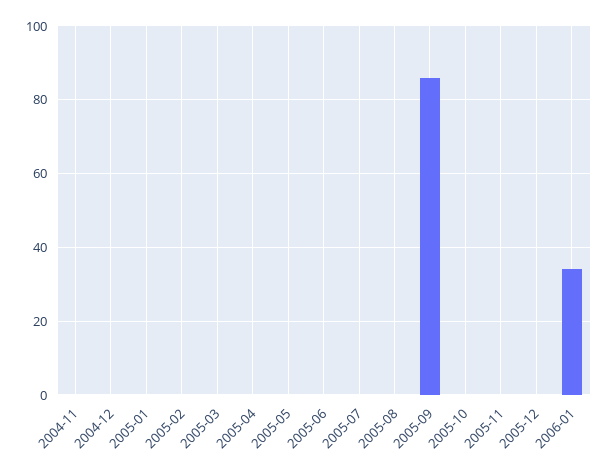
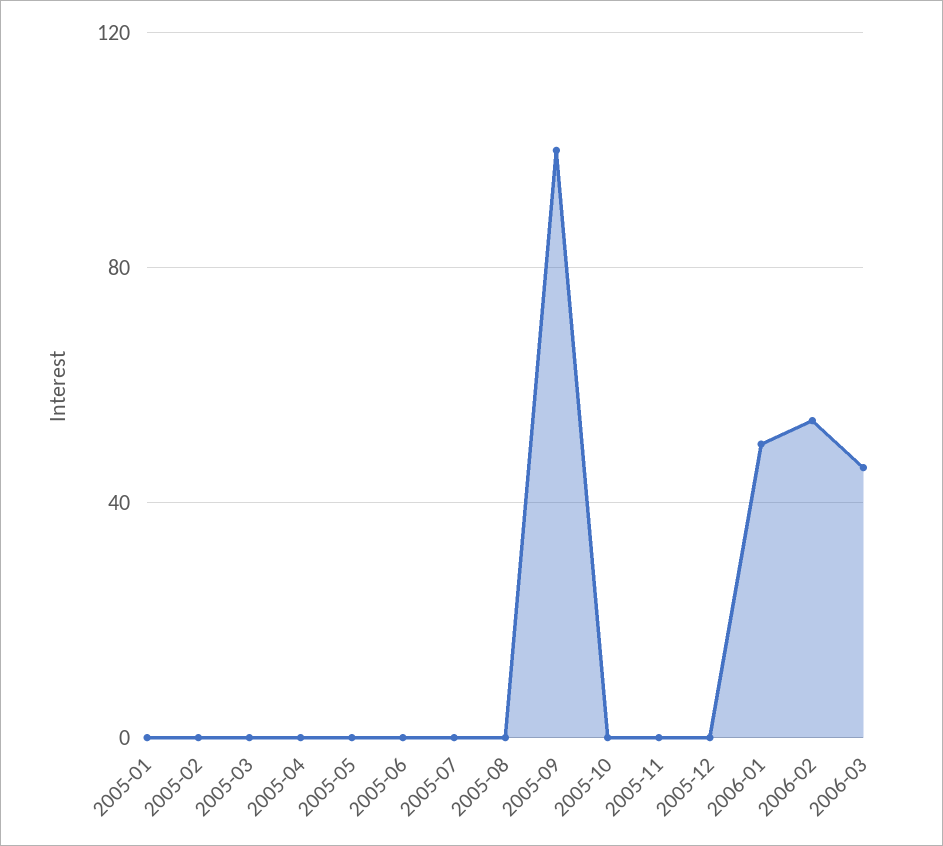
2004-11: 0 -> none
2004-12: 0 -> none
2005-09: 85 -> 100
2006-01: 35 -> 50
2006-02: none -> 55
2006-03: none -> 45

